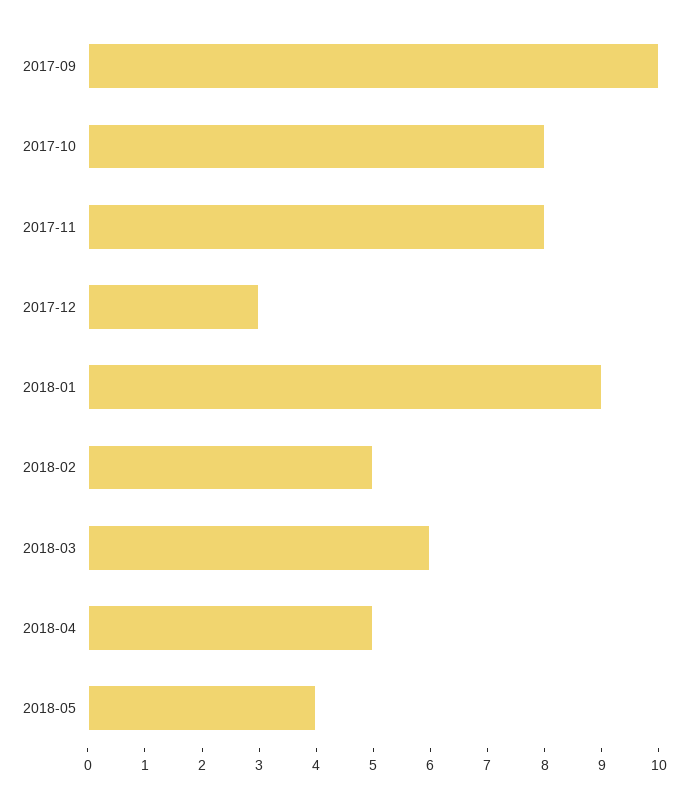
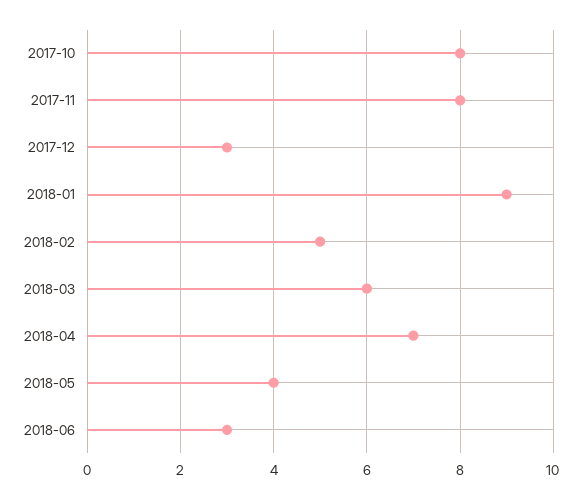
2017-09: 10 -> none
2018-04: 5 -> 7
2018-06: none -> 3

